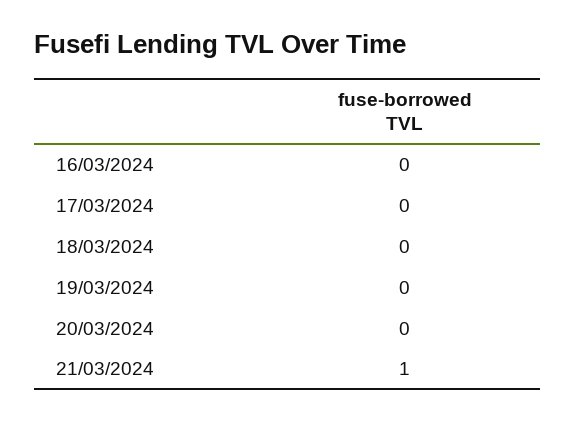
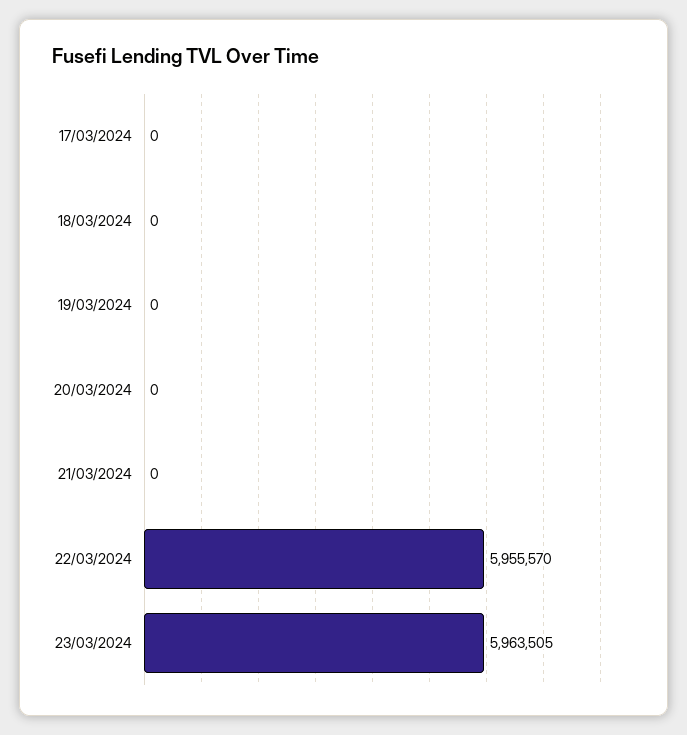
16/03/2024: 0 -> none
21/03/2024: 1 -> 0
22/03/2024: none -> 5955570
23/03/2024: none -> 5963505

